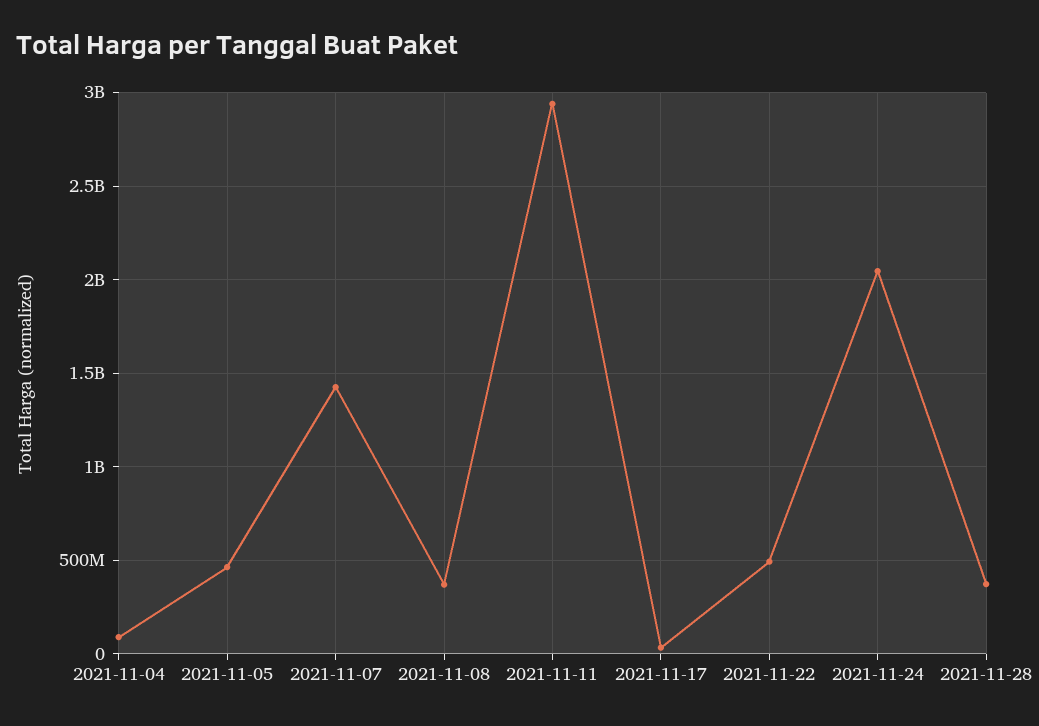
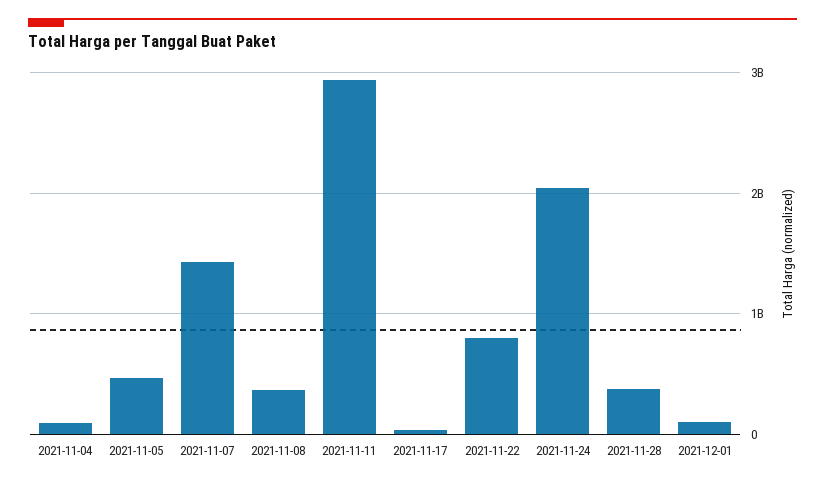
2021-11-22: 500000000 -> 800000000
2021-12-01: none -> 100000000

